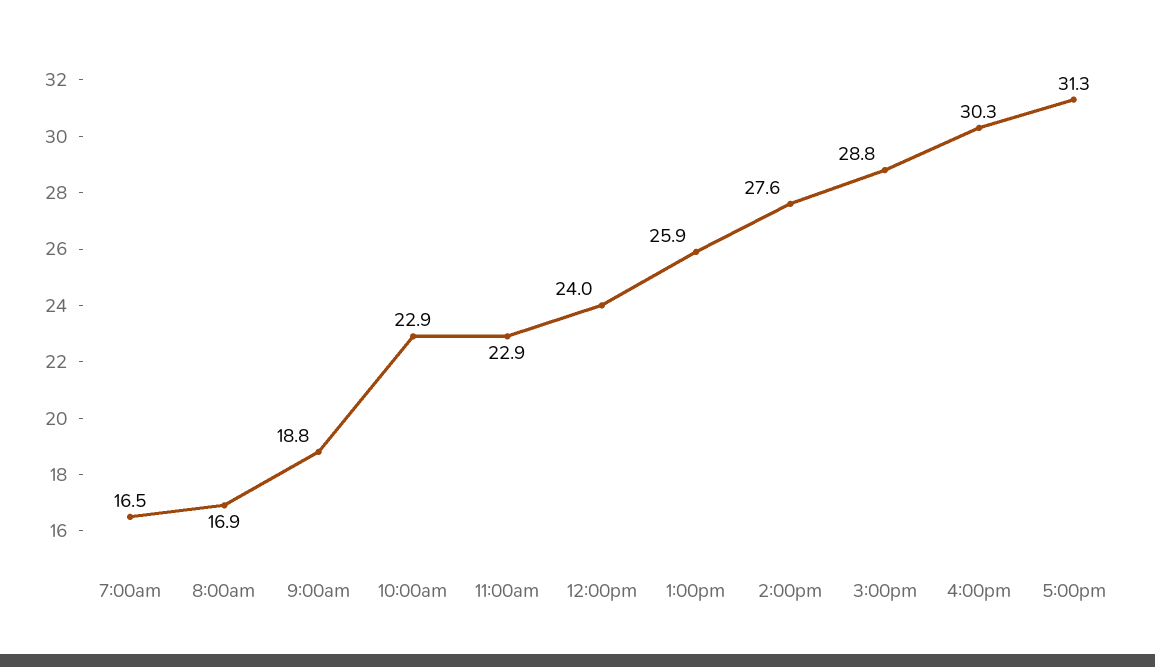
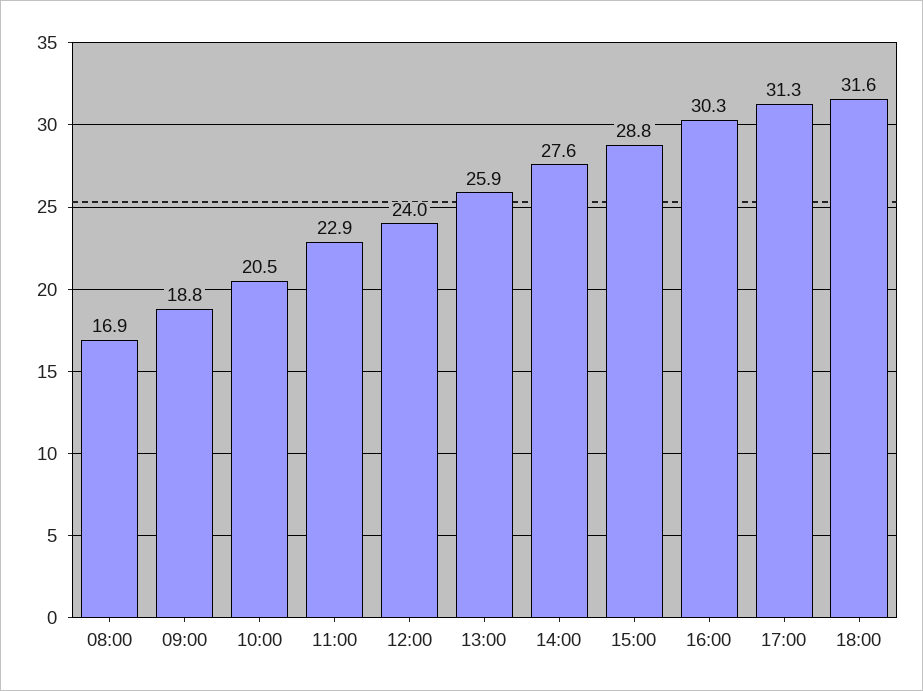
7:00am: 16.5 -> none
10:00am: 22.9 -> 20.5
18:00: none -> 31.6

